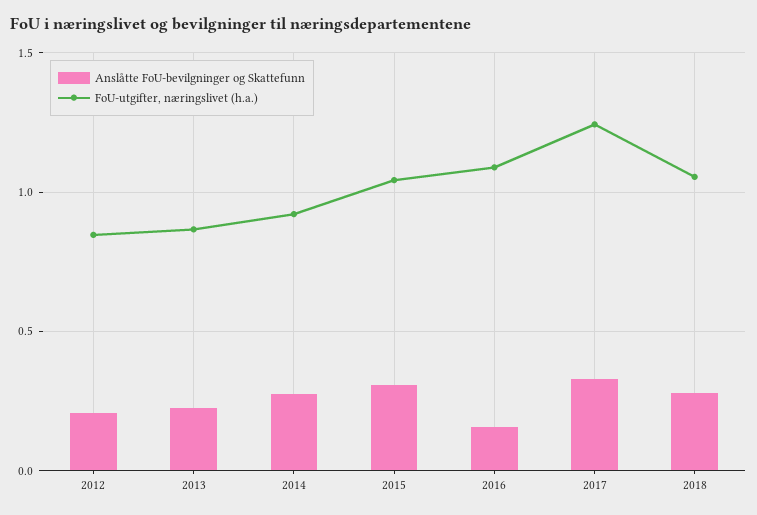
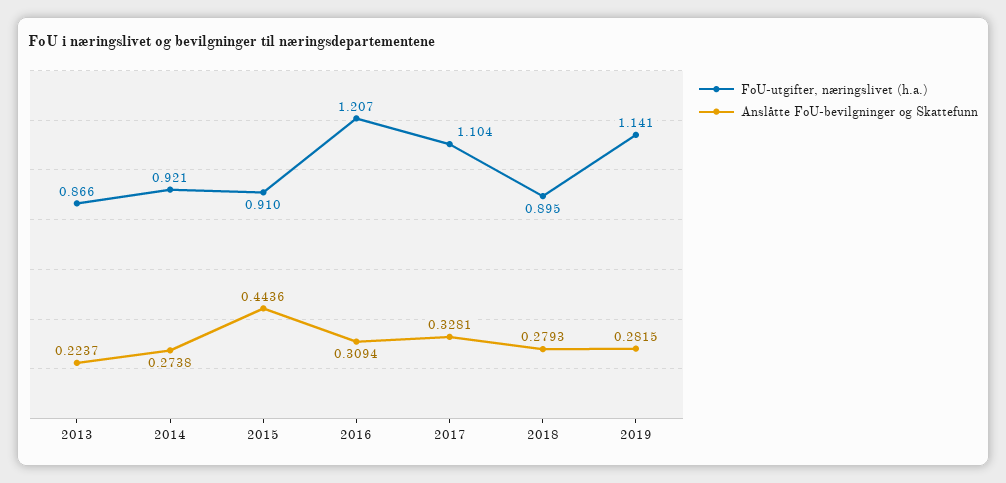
Anslåtte FoU-bevilgninger og Skattefunn, 2012: 0.2 -> none
FoU-utgifter, næringslivet (h.a.), 2012: 0.85 -> none
Anslåtte FoU-bevilgninger og Skattefunn, 2015: 0.3 -> 0.4436
FoU-utgifter, næringslivet (h.a.), 2015: 1.05 -> 0.91
Anslåtte FoU-bevilgninger og Skattefunn, 2016: 0.15 -> 0.3094
FoU-utgifter, næringslivet (h.a.), 2016: 1.1 -> 1.207
FoU-utgifter, næringslivet (h.a.), 2017: 1.25 -> 1.104
FoU-utgifter, næringslivet (h.a.), 2018: 1.05 -> 0.895
FoU-utgifter, næringslivet (h.a.), 2019: none -> 1.141
Anslåtte FoU-bevilgninger og Skattefunn, 2019: none -> 0.2815

